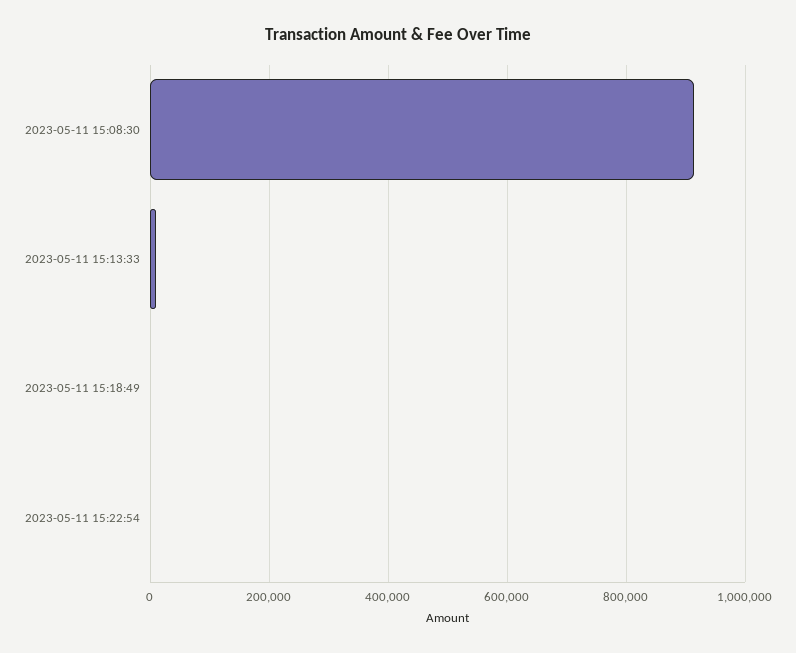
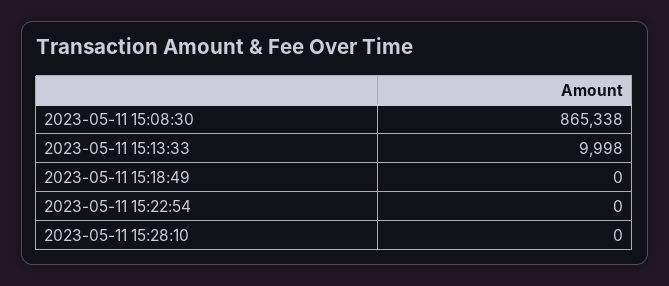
2023-05-11 15:08:30: 920000 -> 865338
2023-05-11 15:28:10: none -> 0

